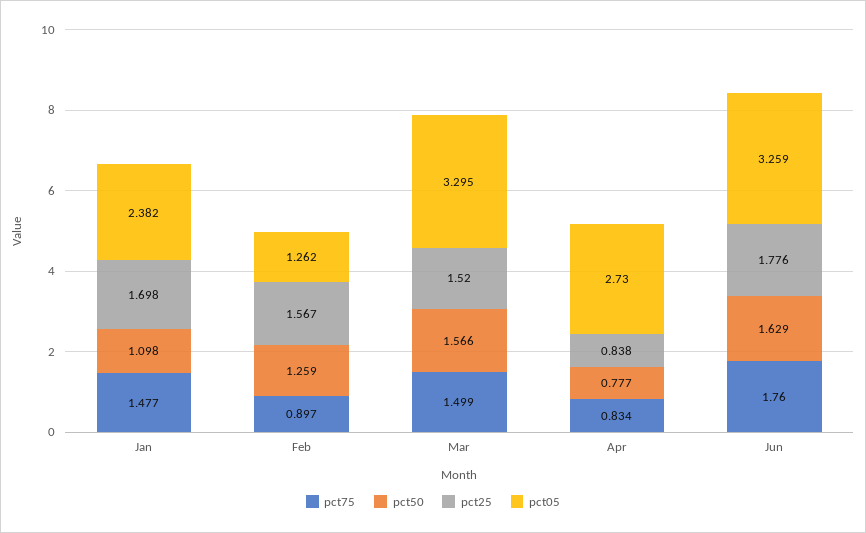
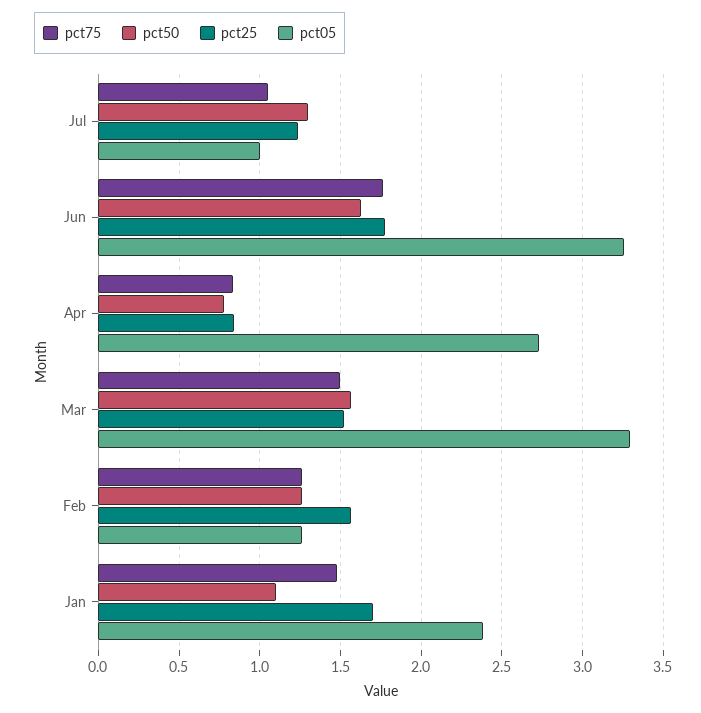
pct75, Feb: 0.897 -> 1.25
pct75, Jul: none -> 1.05
pct50, Jul: none -> 1.3
pct25, Jul: none -> 1.25
pct05, Jul: none -> 1

